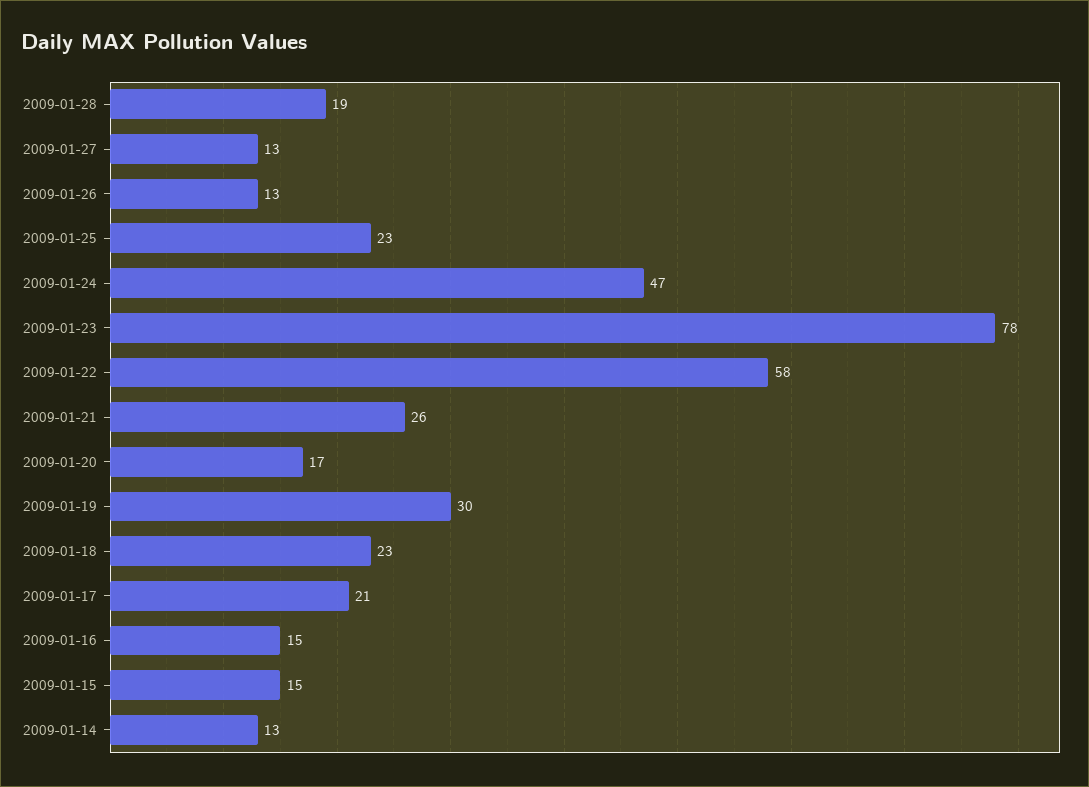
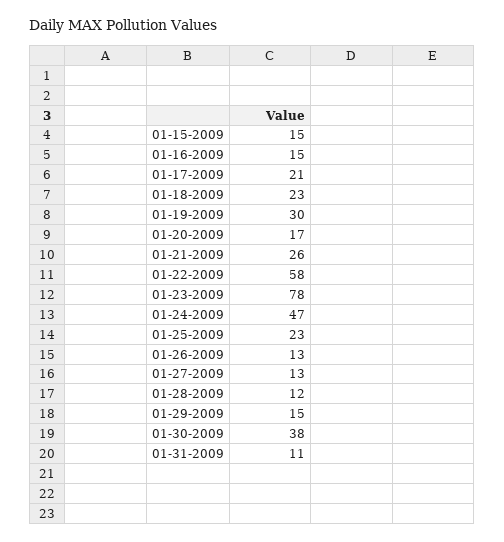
2009-01-28: 19 -> 12
2009-01-14: 13 -> none
01-29-2009: none -> 15
01-30-2009: none -> 38
01-31-2009: none -> 11

